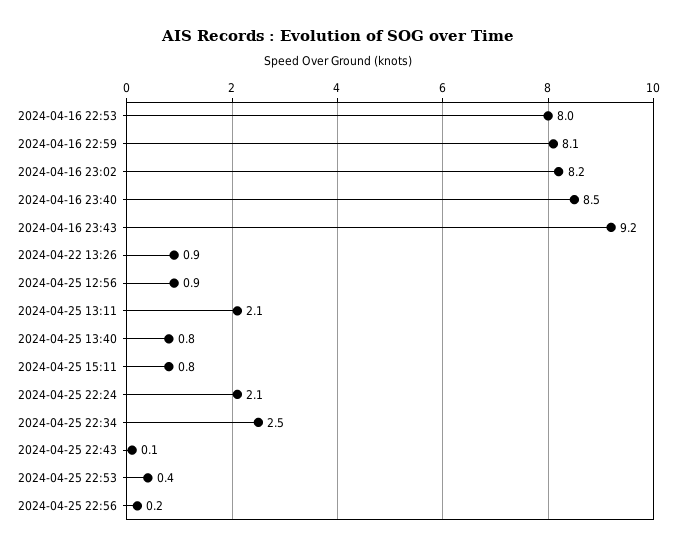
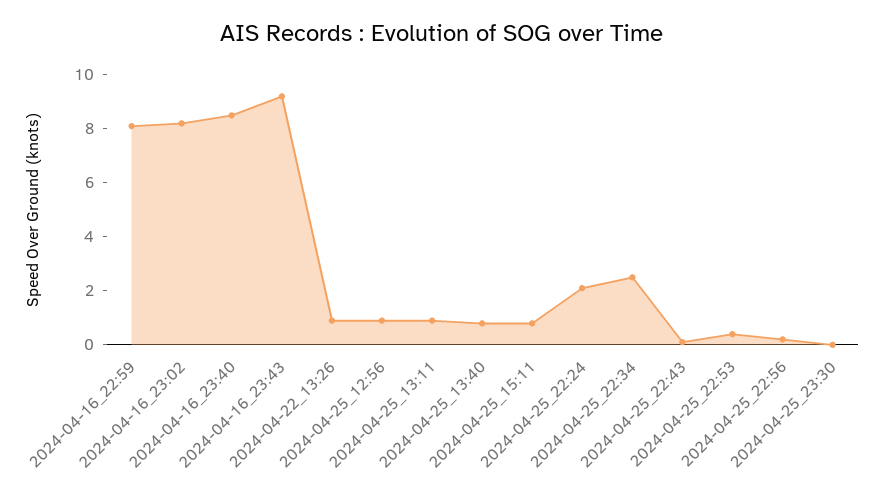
2024-04-16 22:53: 8 -> none
2024-04-25 13:11: 2.1 -> 1
2024-04-25_23:30: none -> 0

